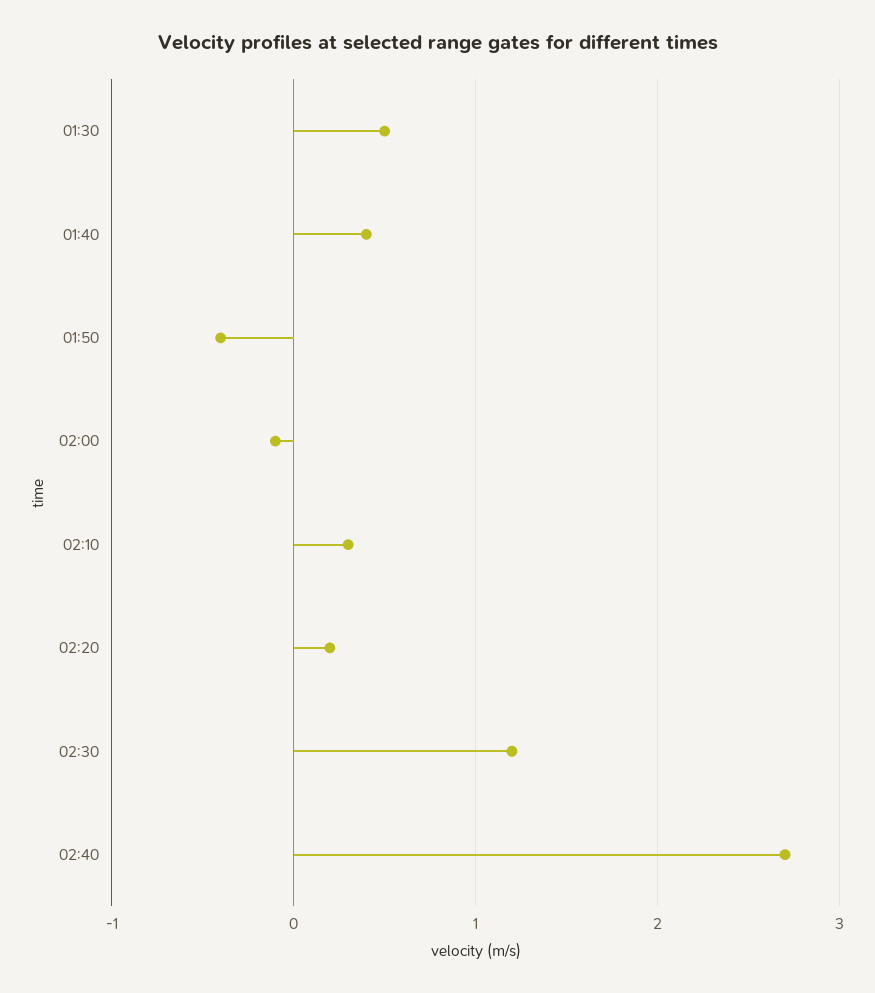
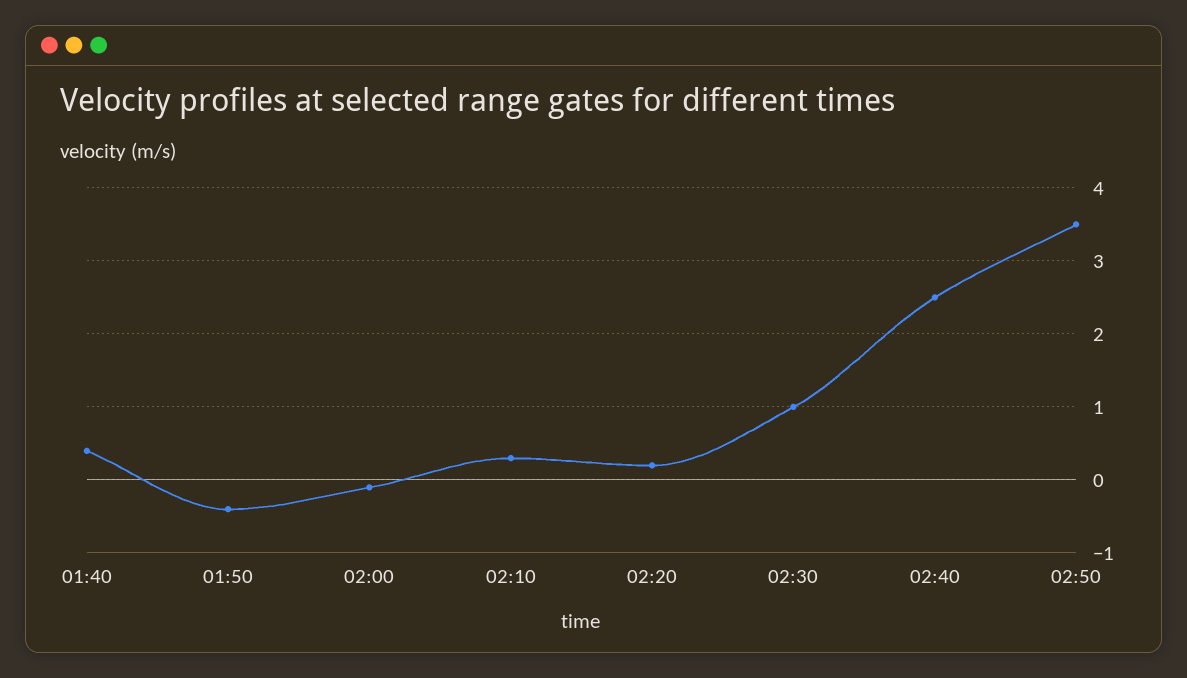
01:30: 0.5 -> none
02:30: 1.2 -> 1
02:40: 2.7 -> 2.5
02:50: none -> 3.5

